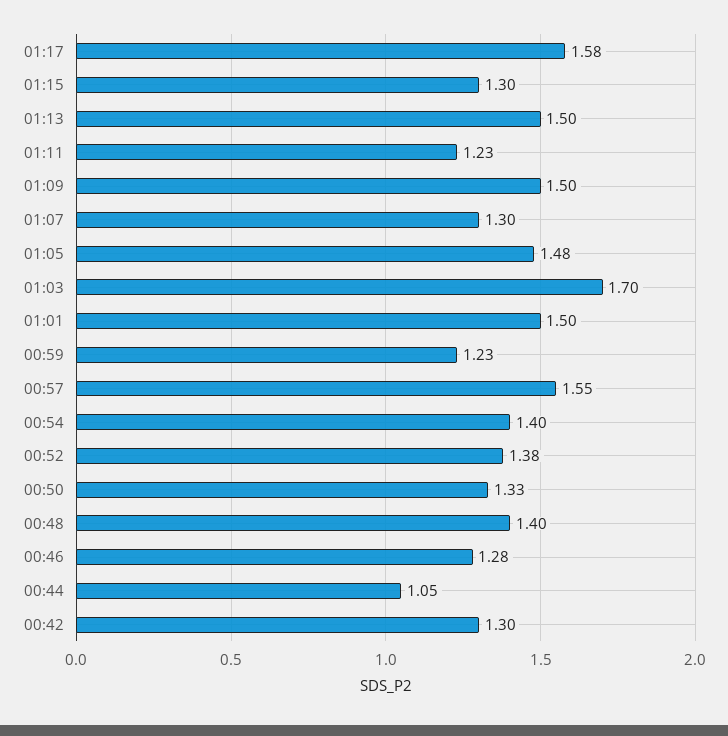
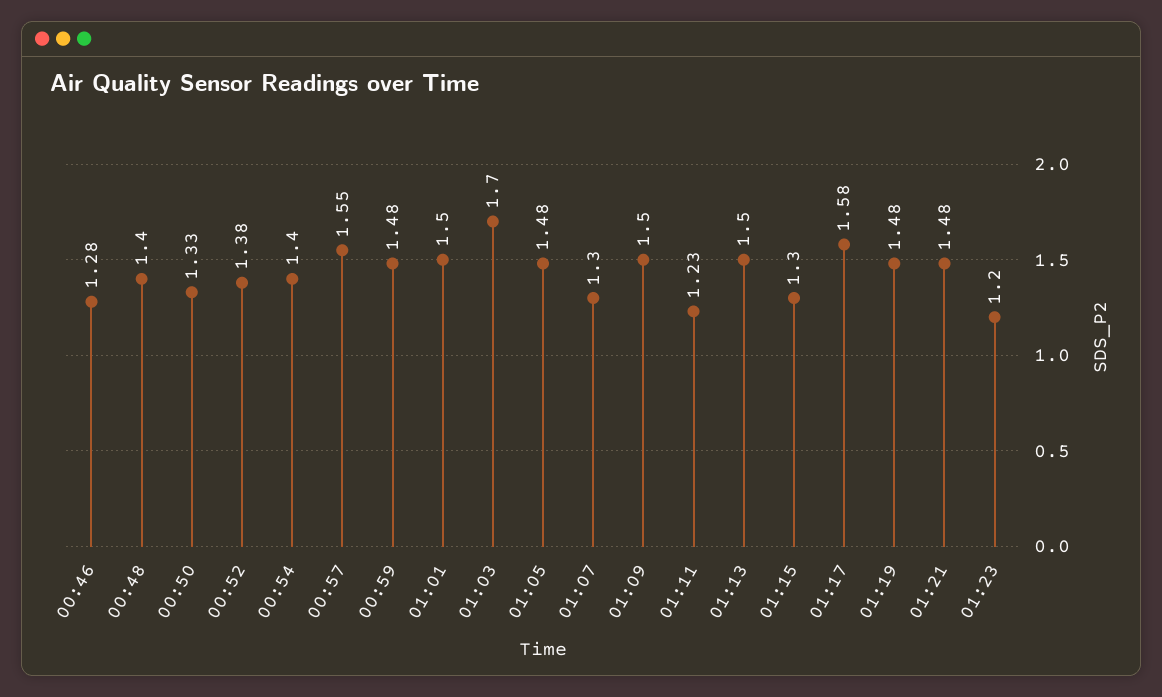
00:59: 1.23 -> 1.48
00:44: 1.05 -> none
00:42: 1.3 -> none
01:19: none -> 1.48
01:21: none -> 1.48
01:23: none -> 1.2

